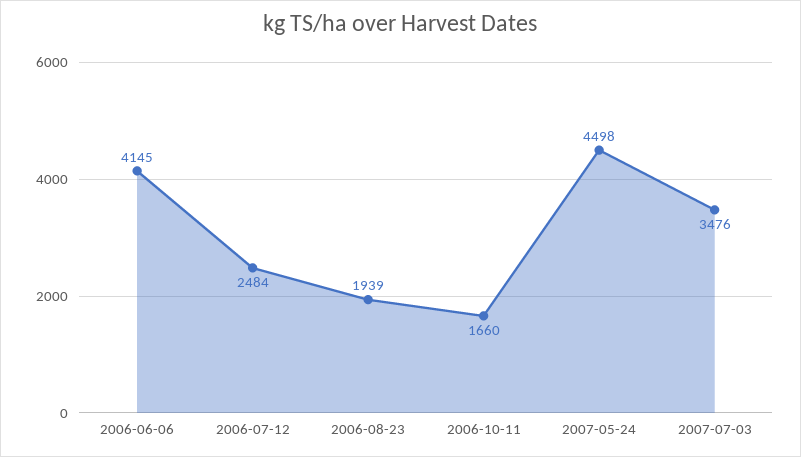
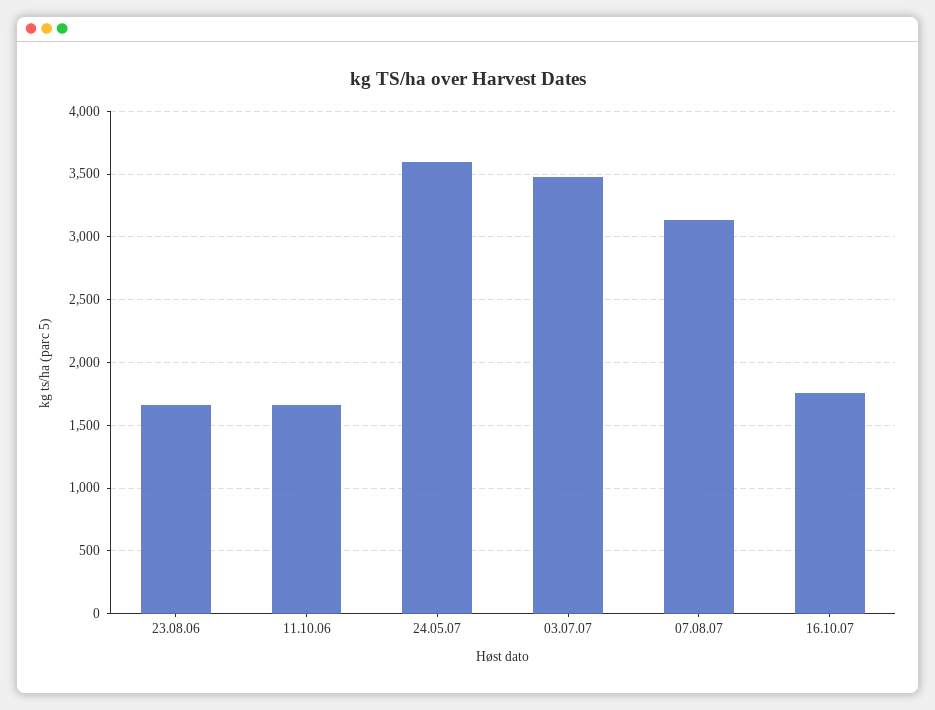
2006-06-06: 4145 -> none
2006-07-12: 2484 -> none
2006-08-23: 1939 -> 1650
2007-05-24: 4498 -> 3600
07.08.07: none -> 3150
16.10.07: none -> 1750

